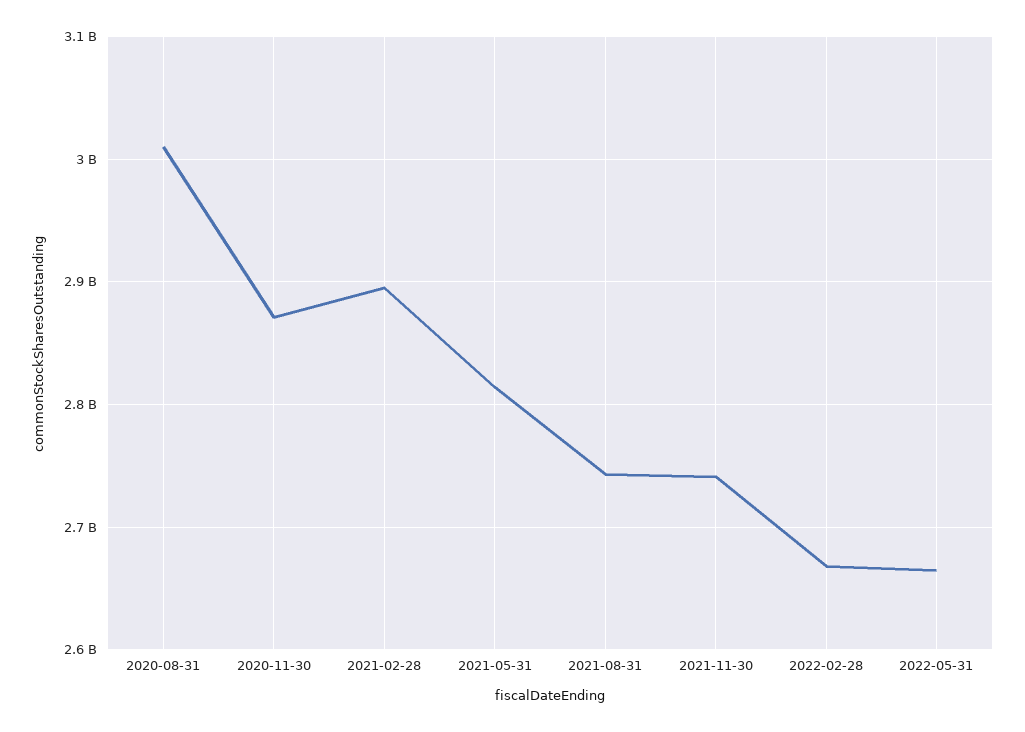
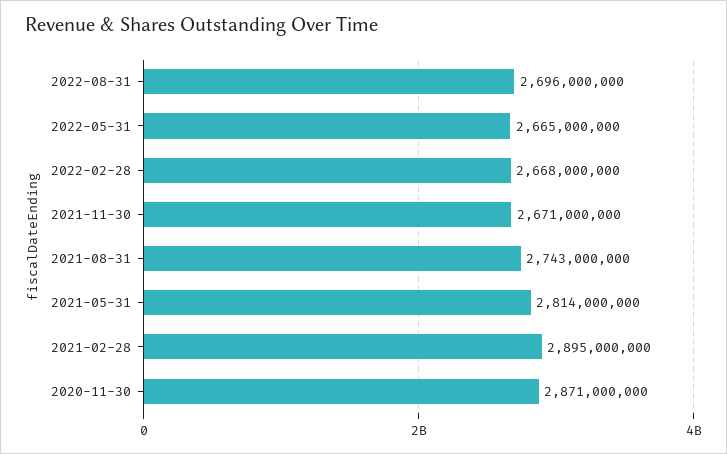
2020-08-31: 3010000000 -> none
2021-11-30: 2740000000 -> 2671000000
2022-08-31: none -> 2696000000

